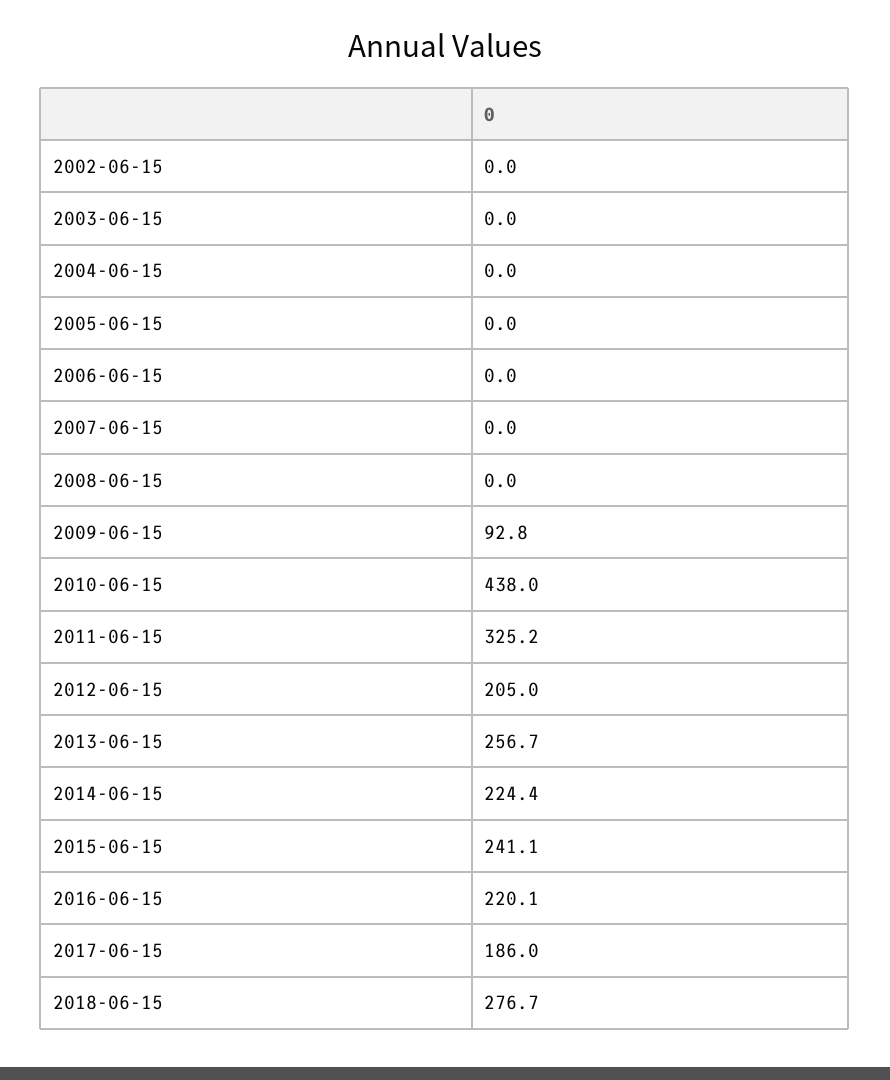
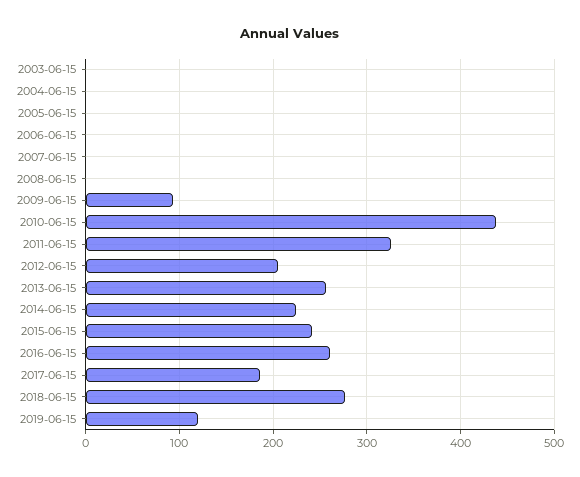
2002-06-15: 0 -> none
2016-06-15: 220.1 -> 260
2019-06-15: none -> 120

